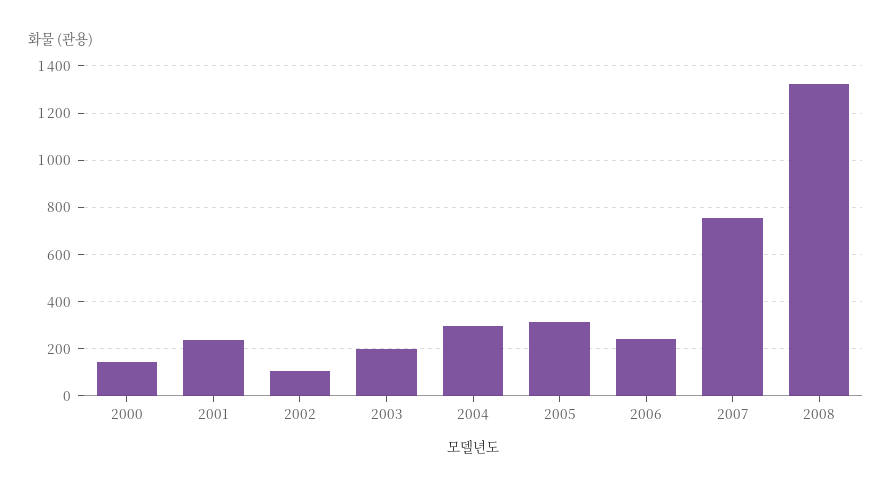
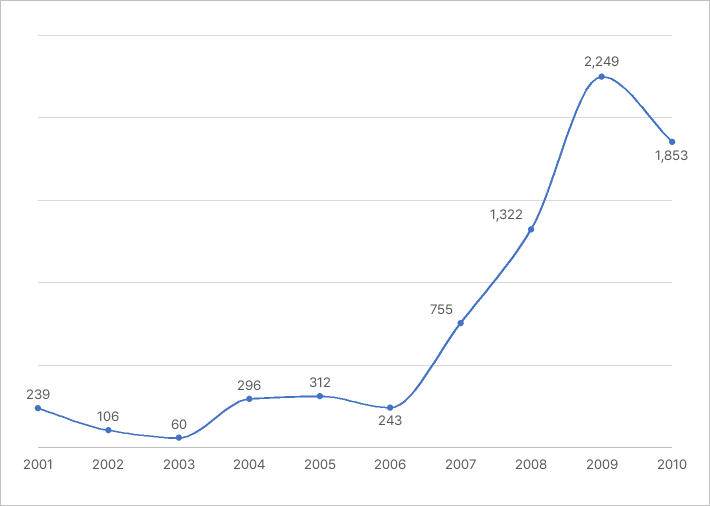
2000: 150 -> none
2003: 200 -> 60
2009: none -> 2249
2010: none -> 1853

